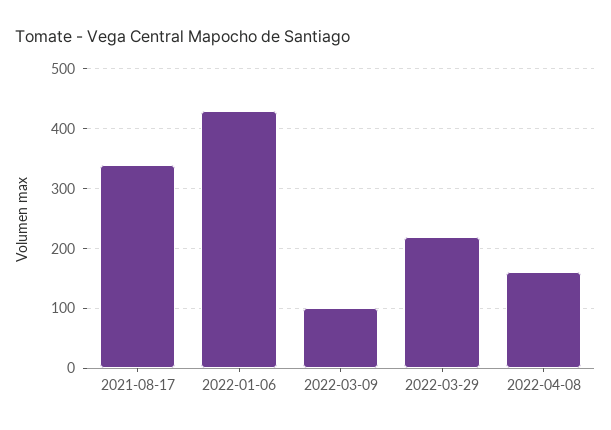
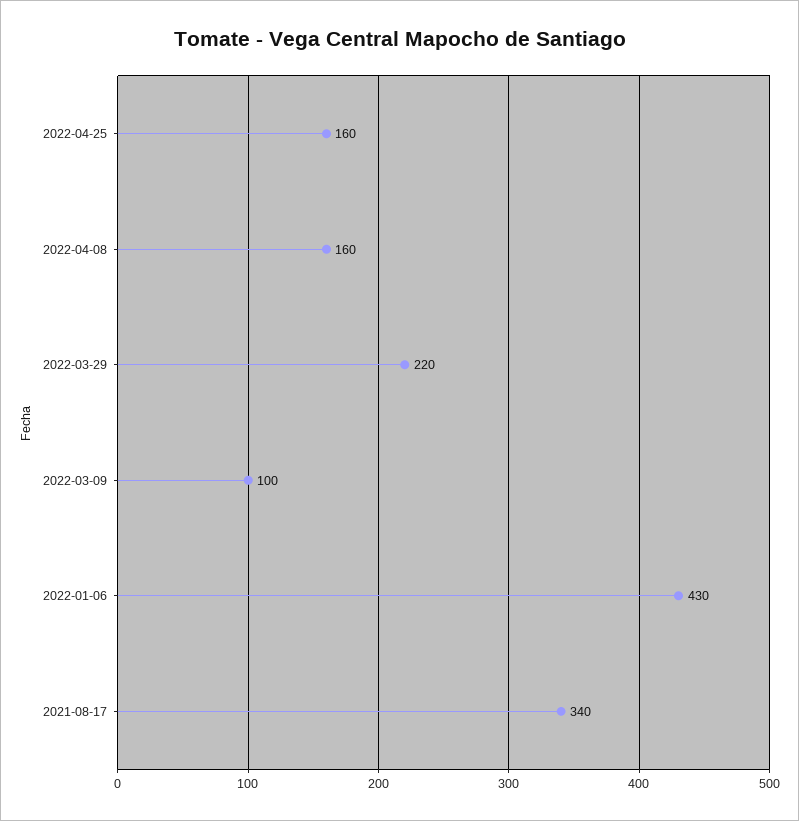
2022-04-25: none -> 160

